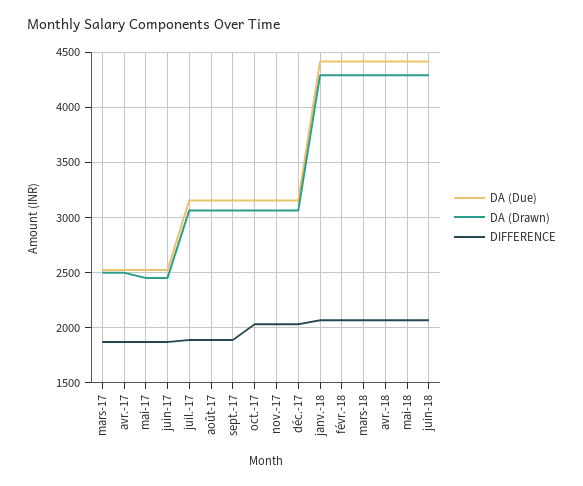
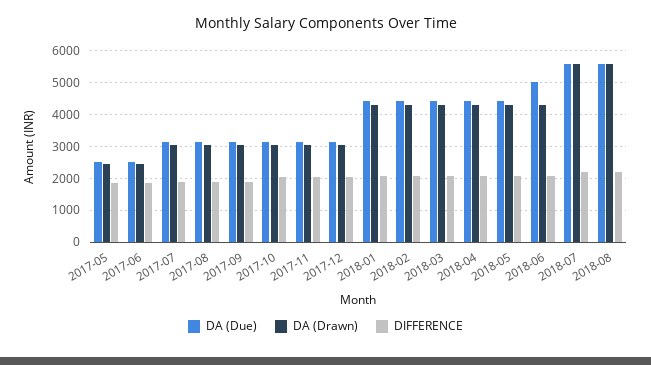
DA (Due), mars-17: 2500 -> none
DA (Drawn), mars-17: 2500 -> none
DIFFERENCE, mars-17: 1900 -> none
DA (Due), avr.-17: 2500 -> none
DA (Drawn), avr.-17: 2500 -> none
DIFFERENCE, avr.-17: 1900 -> none
DA (Due), juin-18: 4400 -> 5000
DA (Due), 2018-07: none -> 5600
DA (Drawn), 2018-07: none -> 5600
DIFFERENCE, 2018-07: none -> 2200
DA (Due), 2018-08: none -> 5600
DA (Drawn), 2018-08: none -> 5600
DIFFERENCE, 2018-08: none -> 2200

